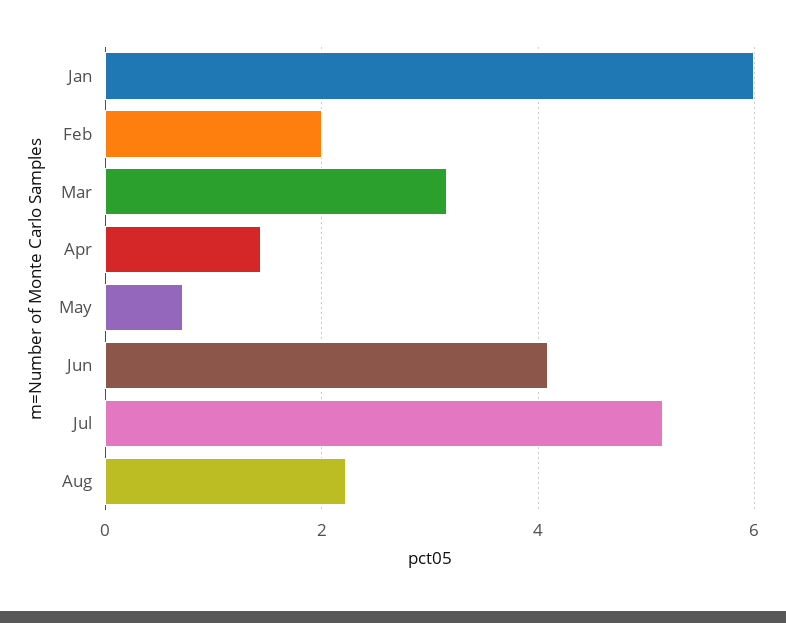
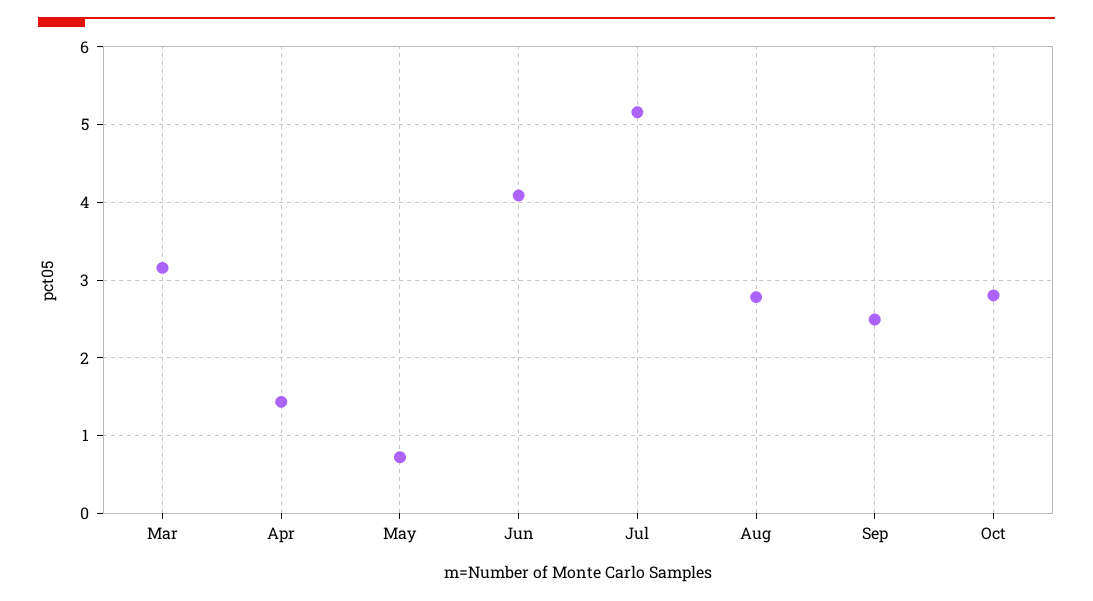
Jan: 6 -> none
Feb: 2 -> none
Aug: 2.2 -> 2.8
Sep: none -> 2.5
Oct: none -> 2.8

